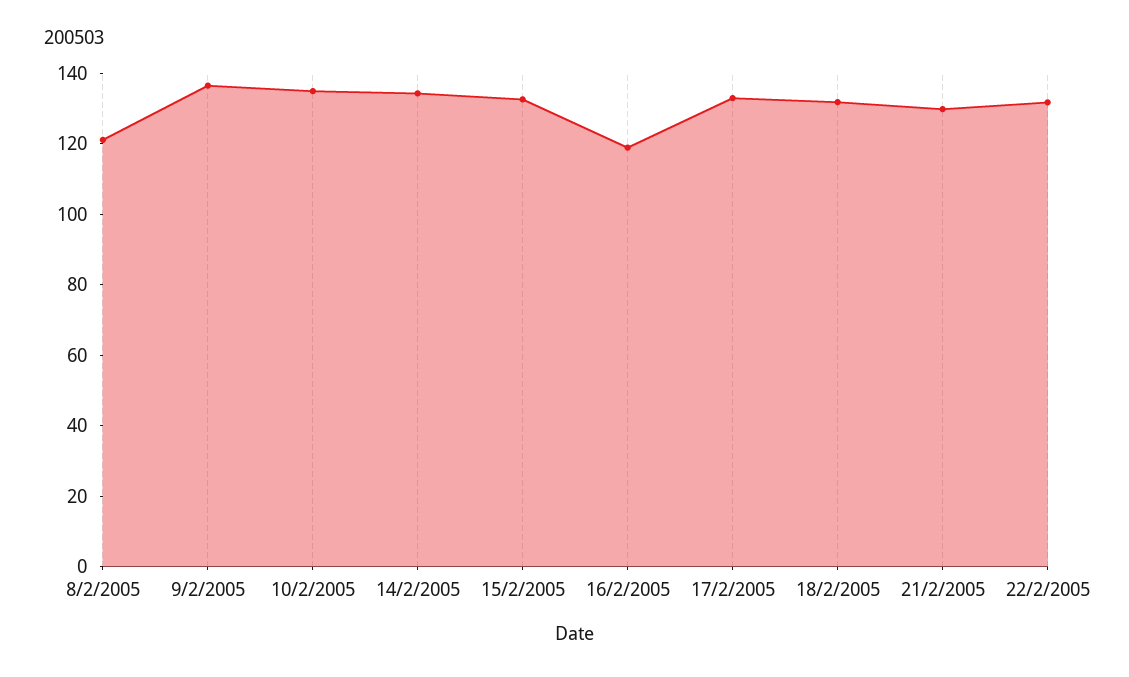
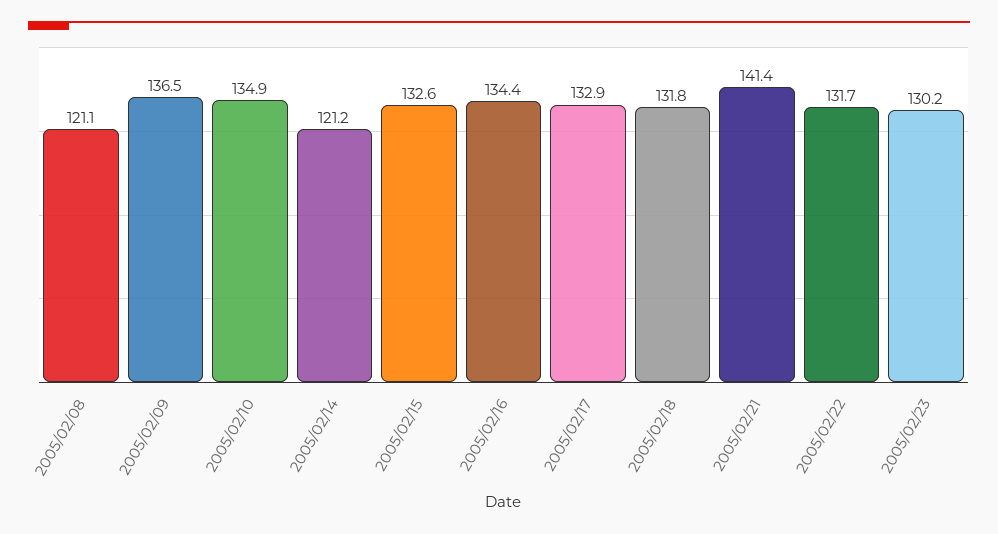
14/2/2005: 135 -> 121.2
16/2/2005: 120 -> 134.4
21/2/2005: 130 -> 141.4
2005/02/23: none -> 130.2

